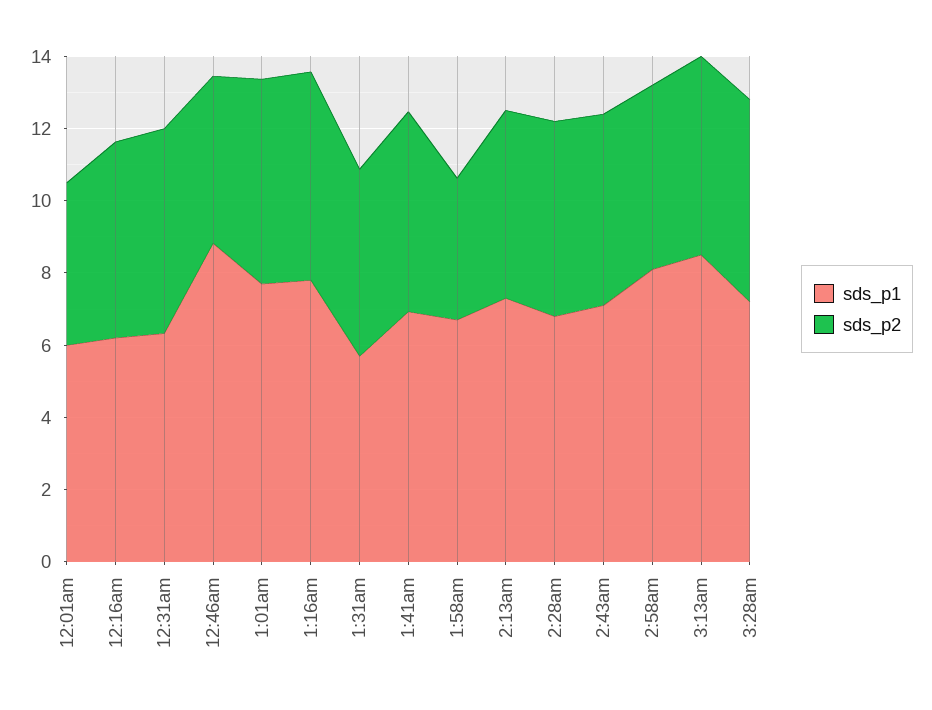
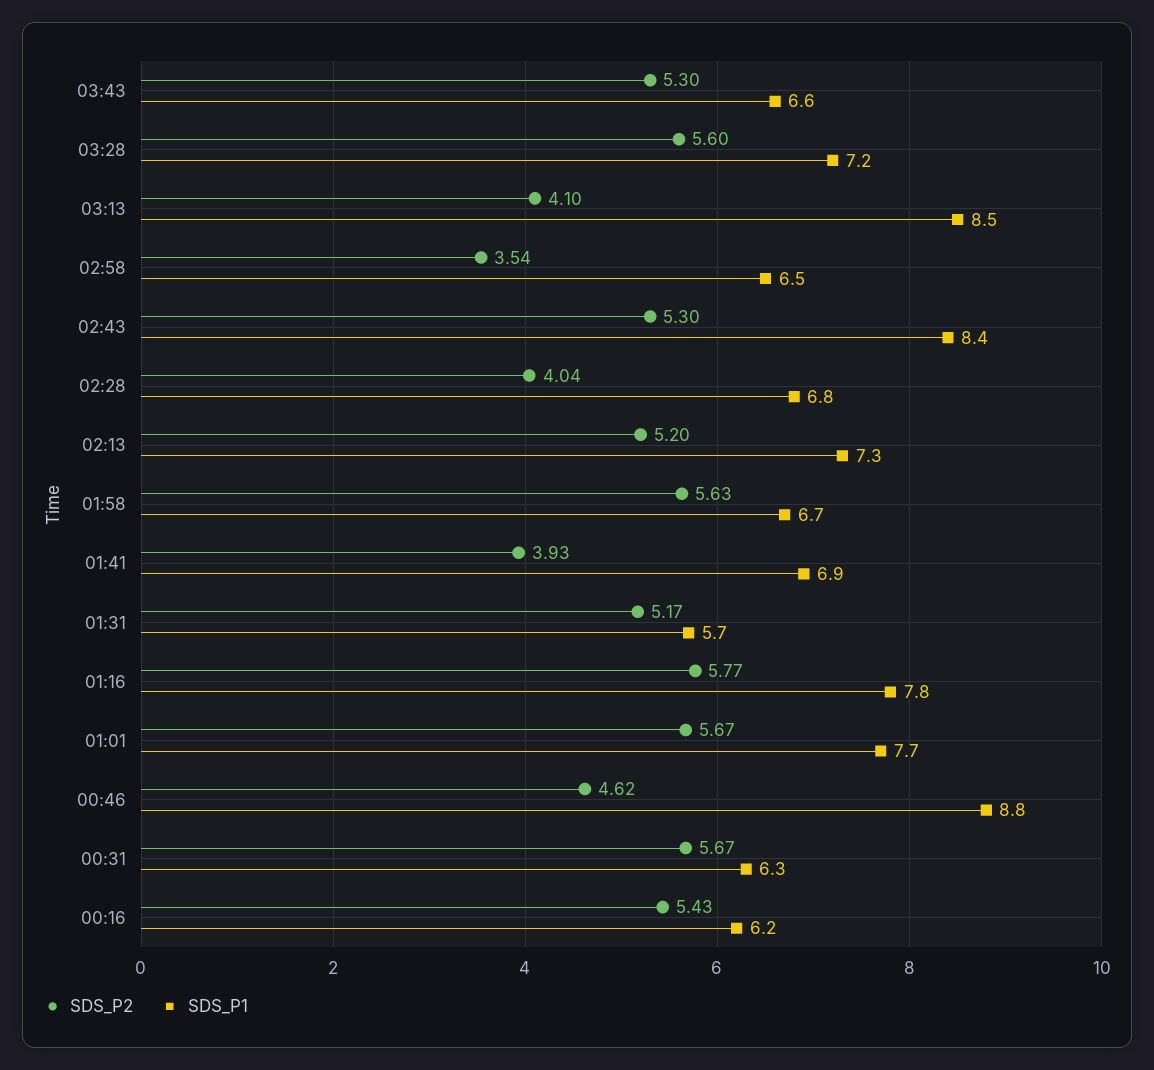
sds_p1, 12:01am: 6 -> none
sds_p2, 12:01am: 4.5 -> none
sds_p2, 1:41am: 5.5 -> 3.93
sds_p2, 1:58am: 4 -> 5.63
sds_p2, 2:28am: 5.5 -> 4.04
sds_p1, 2:43am: 7 -> 8.4
sds_p1, 2:58am: 8 -> 6.5
sds_p2, 2:58am: 5 -> 3.54
sds_p2, 3:13am: 5.5 -> 4.1
sds_p2, 03:43: none -> 5.3
sds_p1, 03:43: none -> 6.6

